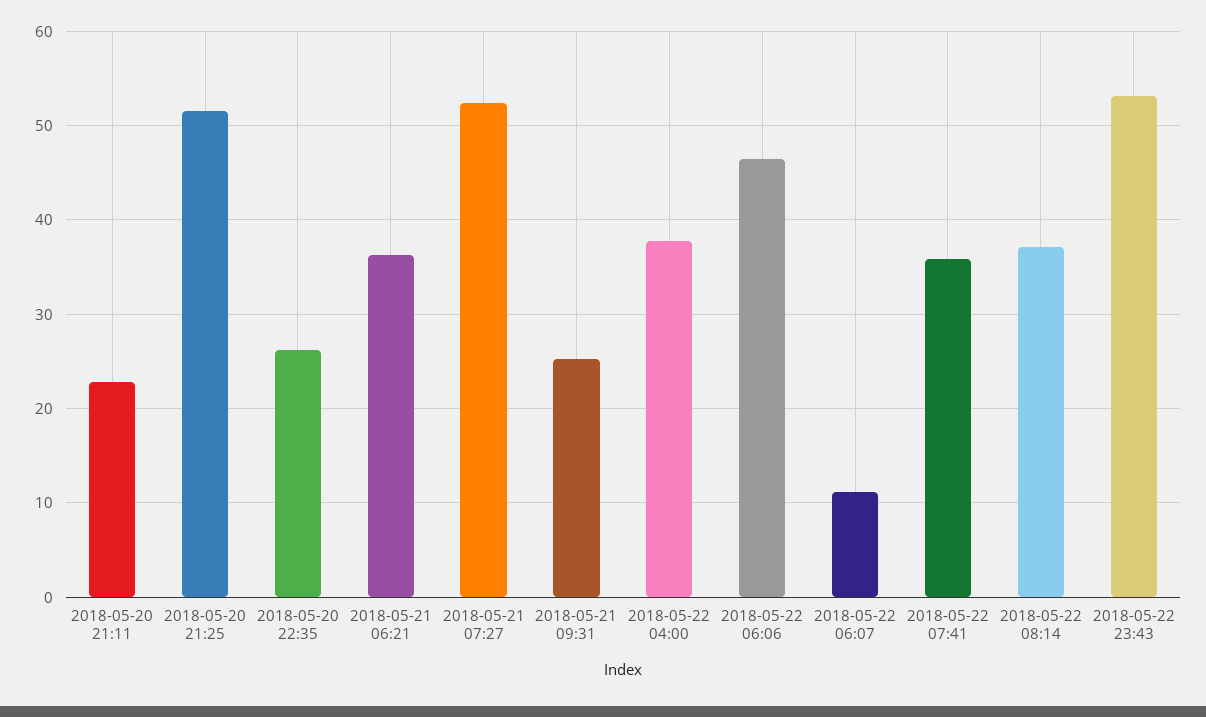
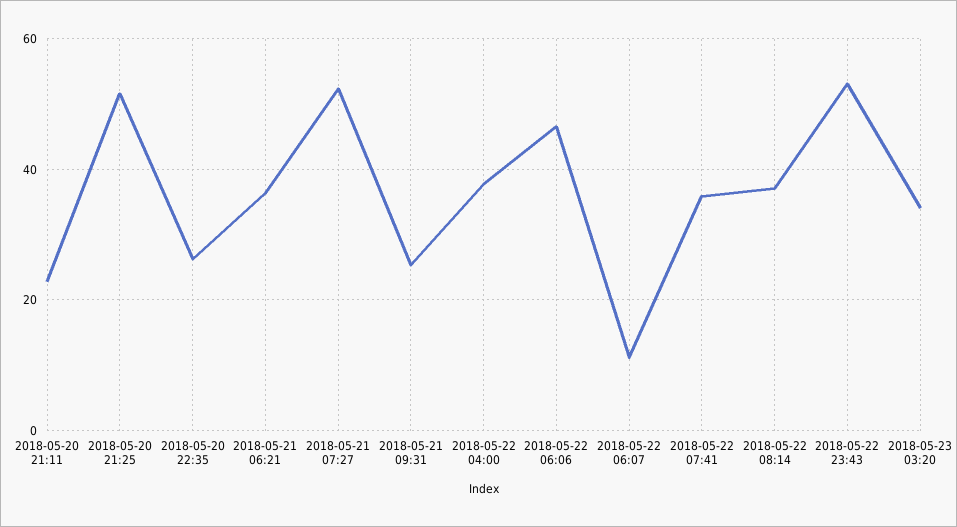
2018-05-23 03:20: none -> 34

